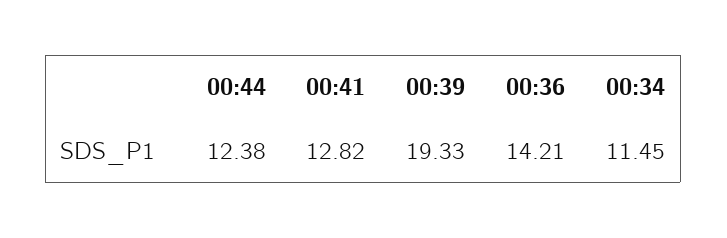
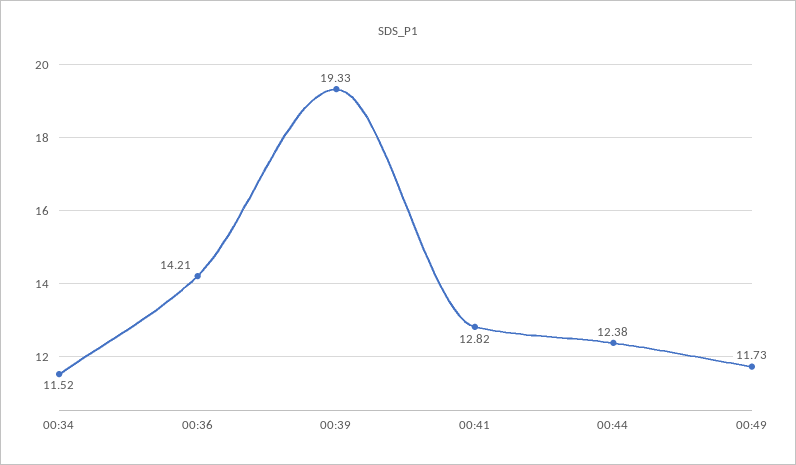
00:34: 11.45 -> 11.52
00:49: none -> 11.73

